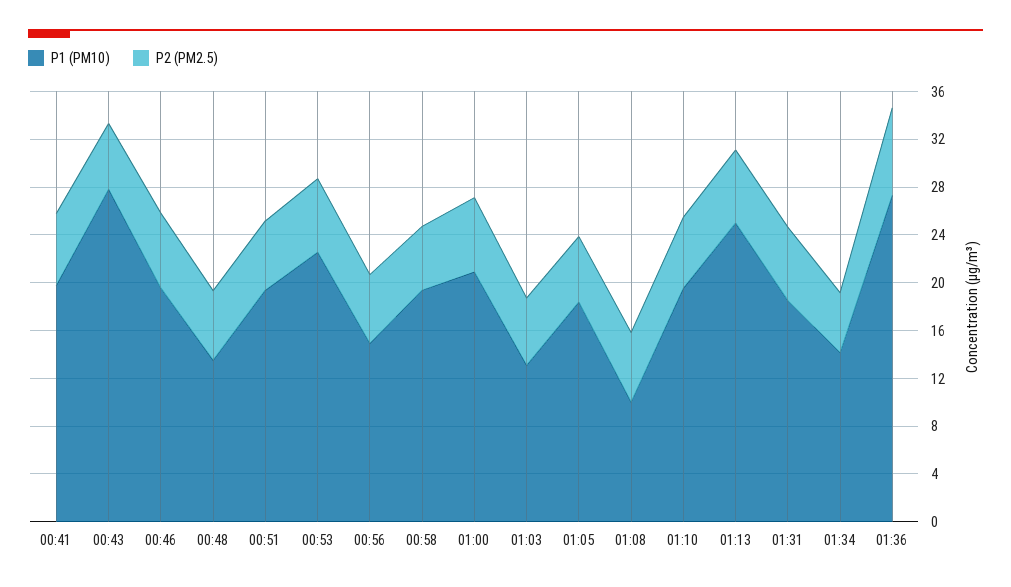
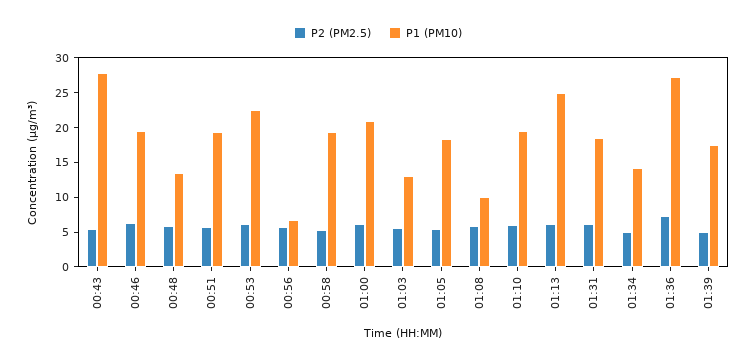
P1 (PM10), 00:41: 20 -> none
P2 (PM2.5), 00:41: 6 -> none
P1 (PM10), 00:56: 15 -> 7.5
P2 (PM2.5), 01:39: none -> 5
P1 (PM10), 01:39: none -> 17.5

